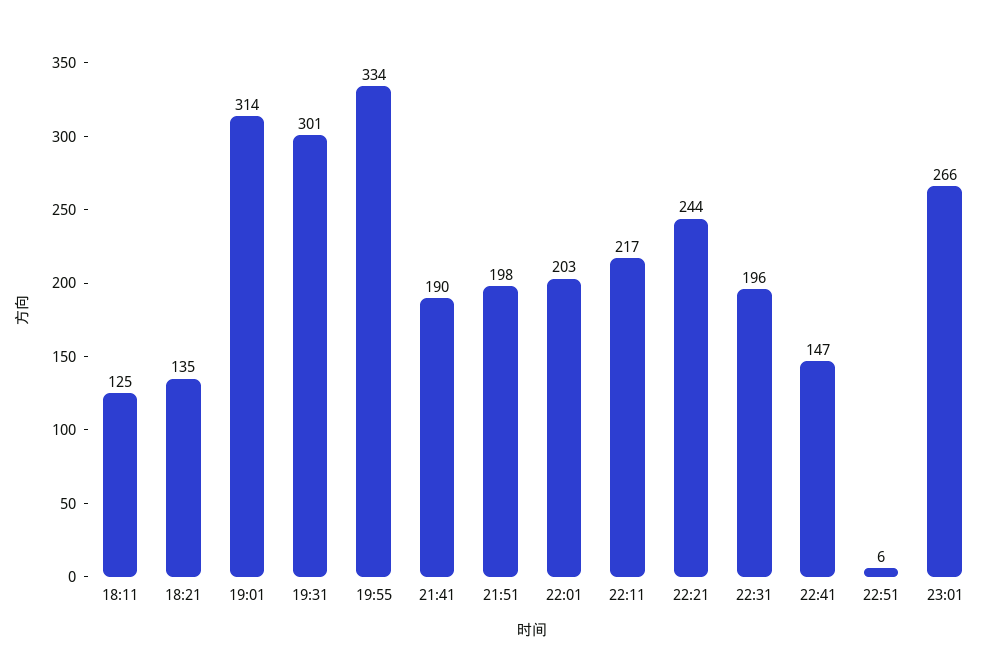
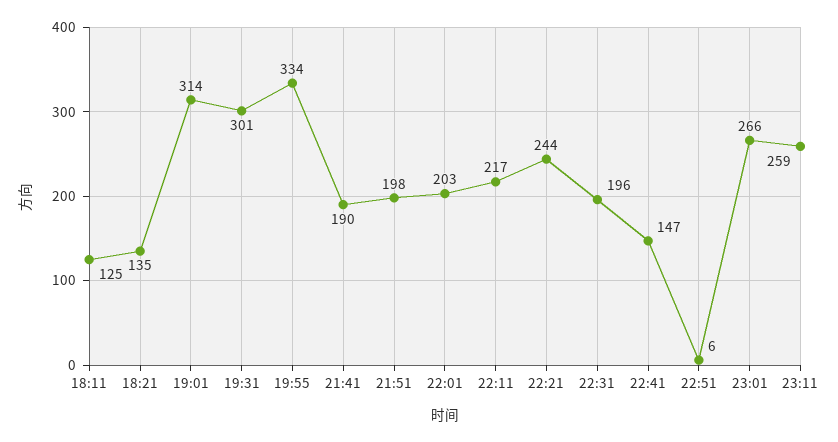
23:11: none -> 259

